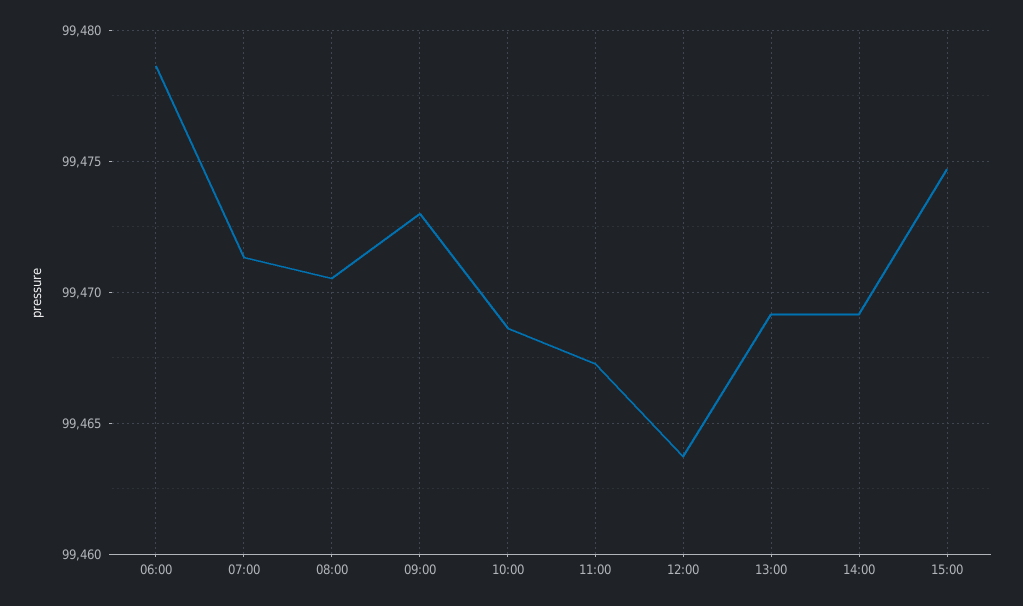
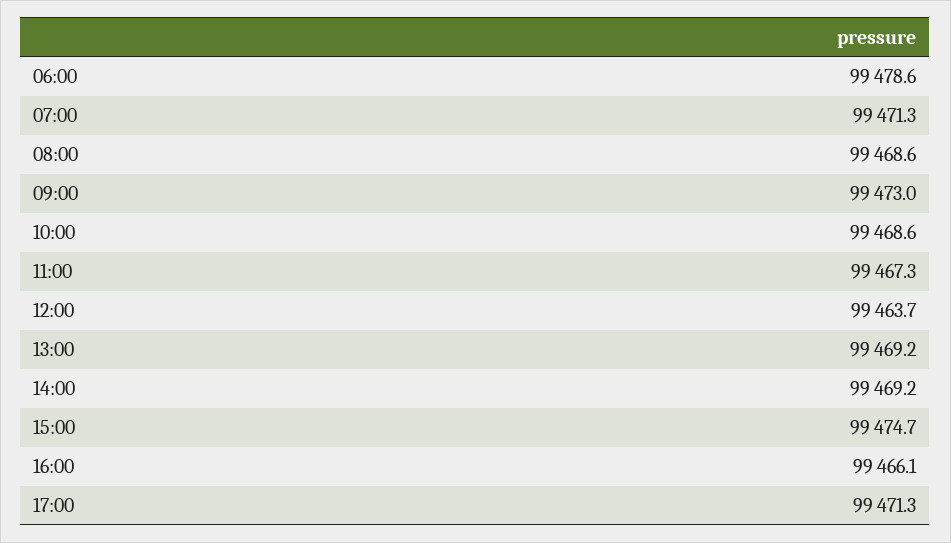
08:00: 99470.5 -> 99468.6
16:00: none -> 99466.1
17:00: none -> 99471.3

